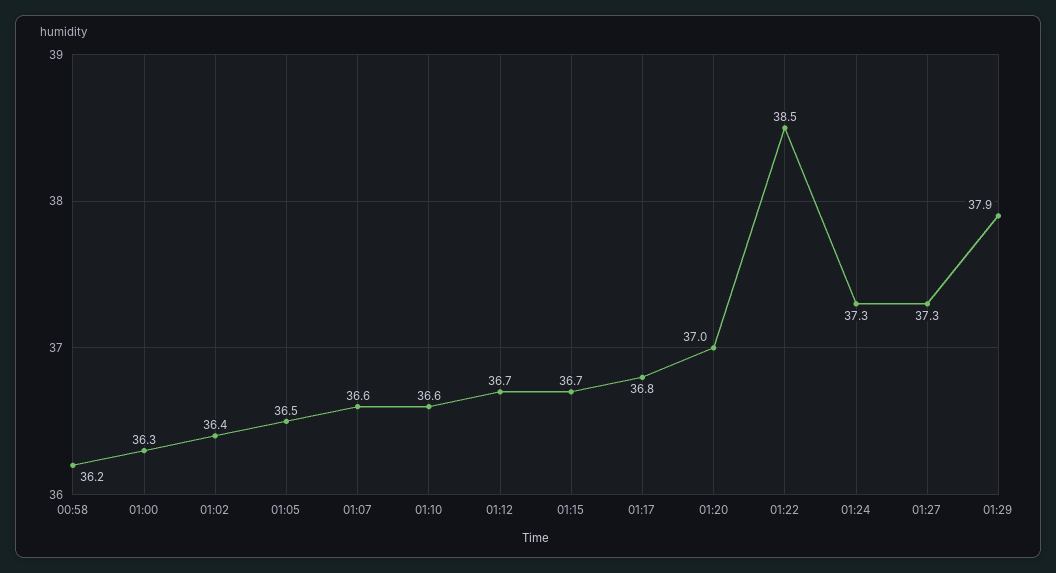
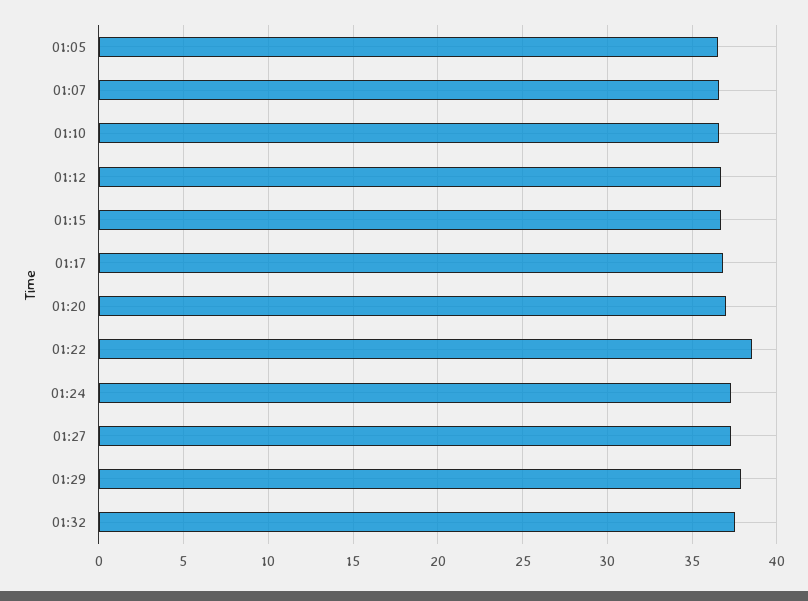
00:58: 36.2 -> none
01:00: 36.3 -> none
01:02: 36.4 -> none
01:32: none -> 37.5

